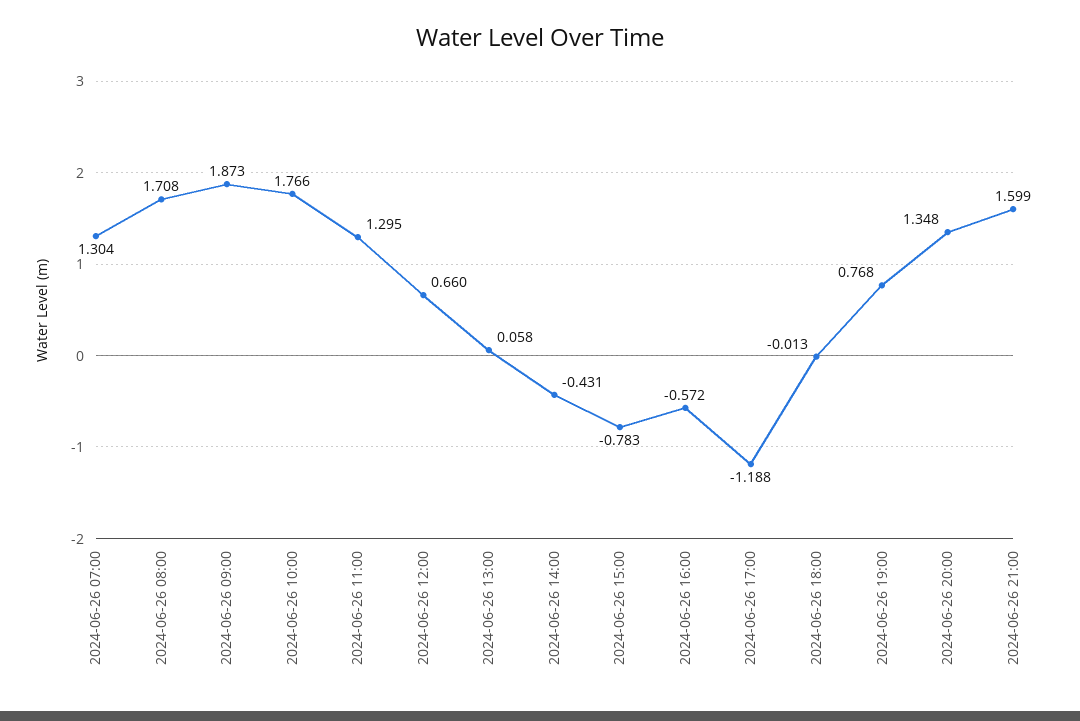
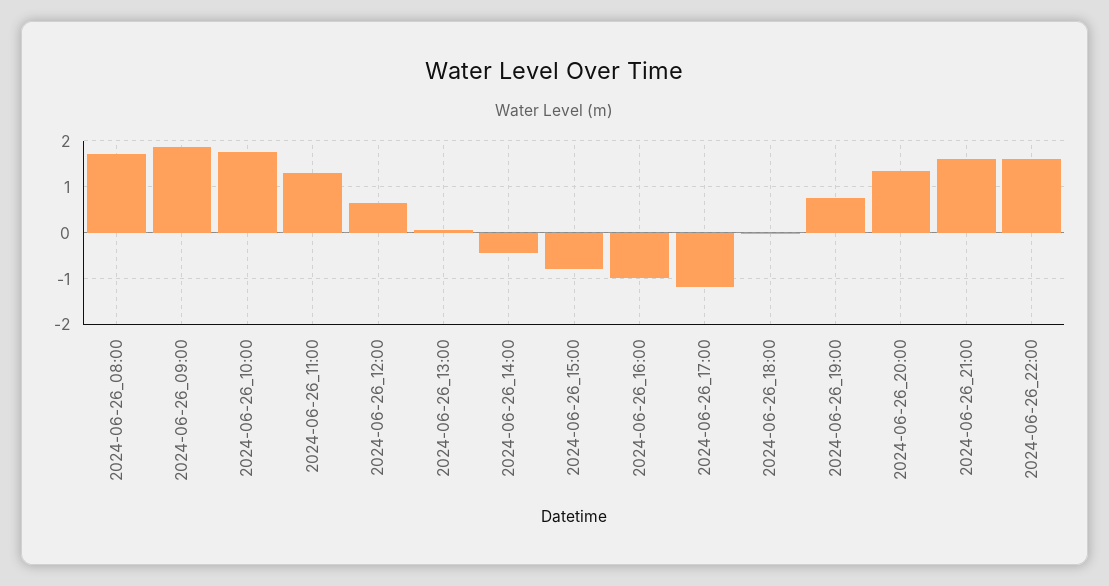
2024-06-26 07:00: 1.304 -> none
2024-06-26 16:00: -0.572 -> -1
2024-06-26_22:00: none -> 1.6

